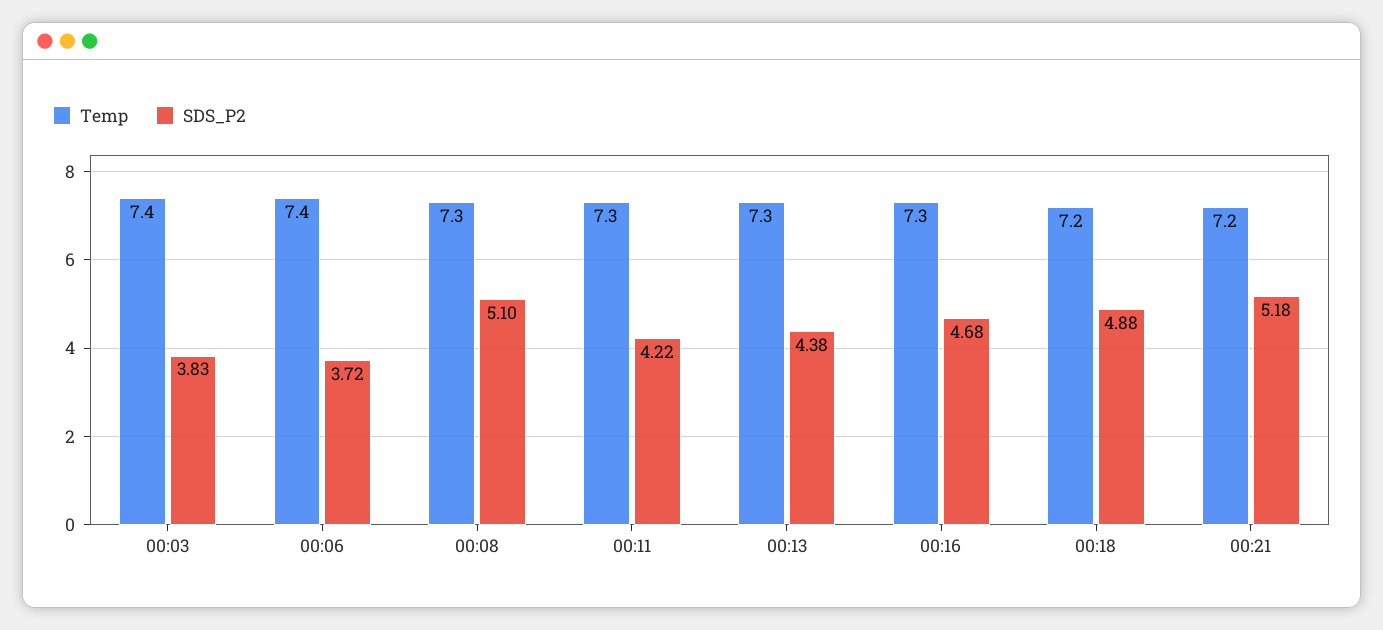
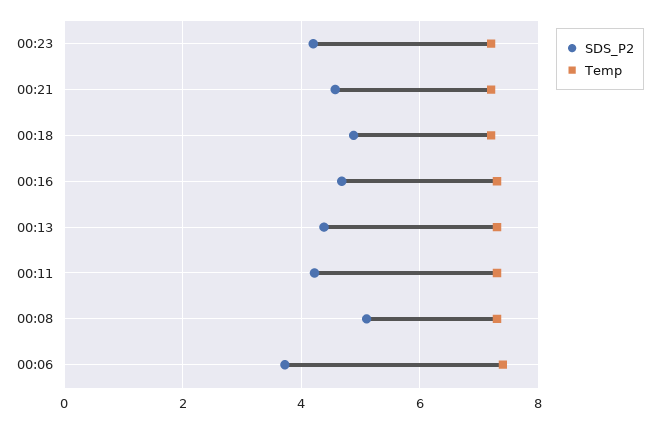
Temp, 00:03: 7.4 -> none
SDS_P2, 00:03: 3.83 -> none
SDS_P2, 00:21: 5.18 -> 4.6
SDS_P2, 00:23: none -> 4.2
Temp, 00:23: none -> 7.2

